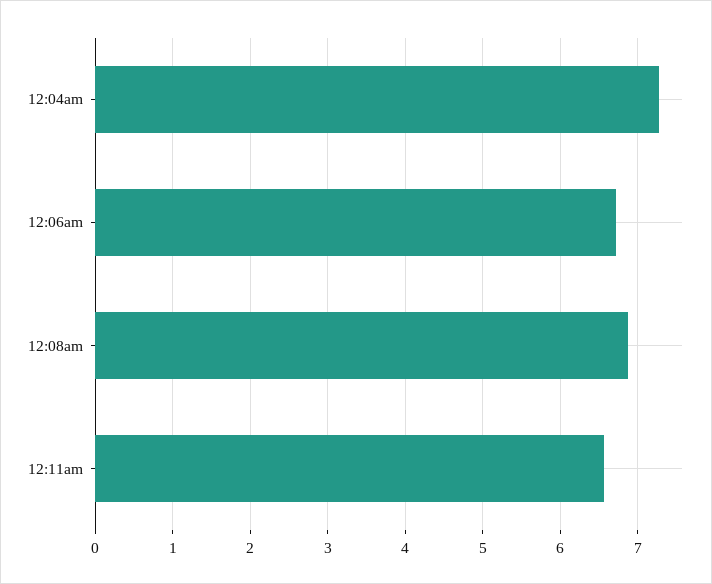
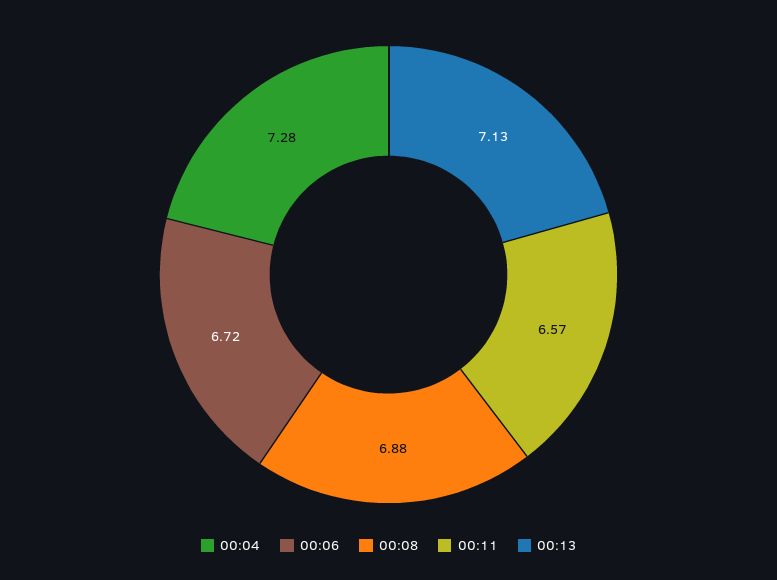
00:13: none -> 7.13

